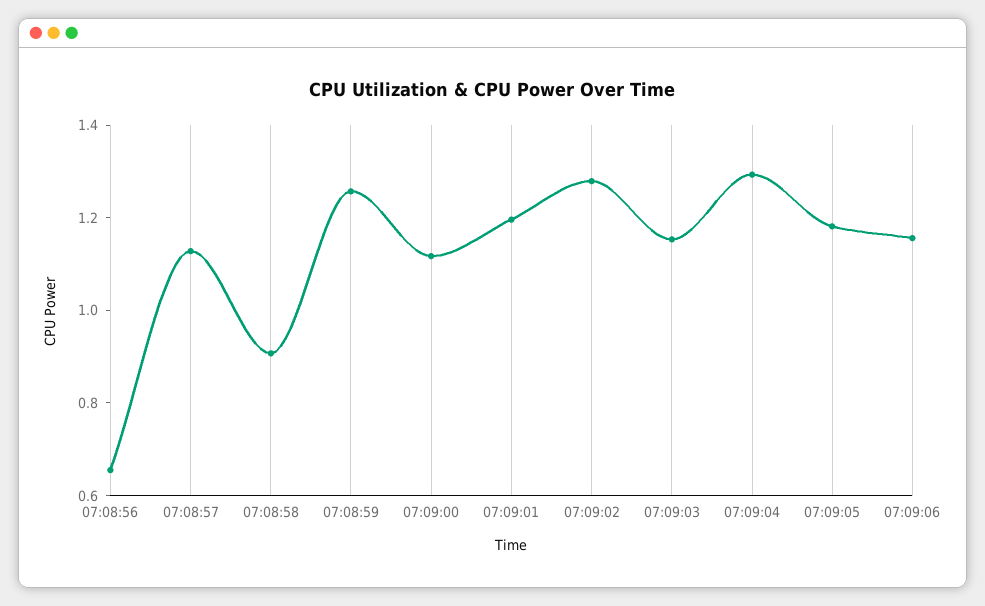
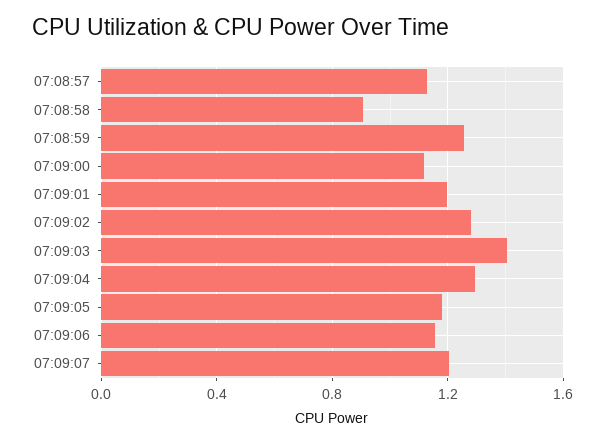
07:08:56: 0.65 -> none
07:09:03: 1.15 -> 1.4
07:09:07: none -> 1.2

